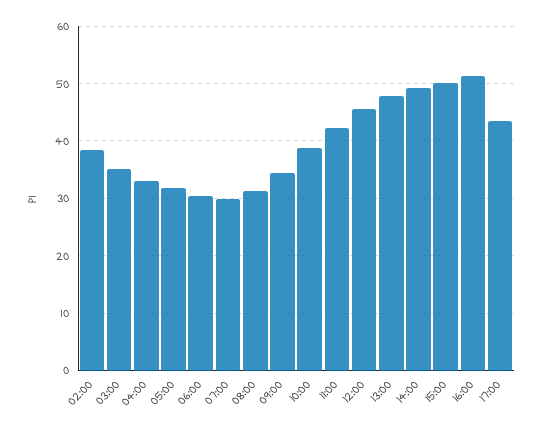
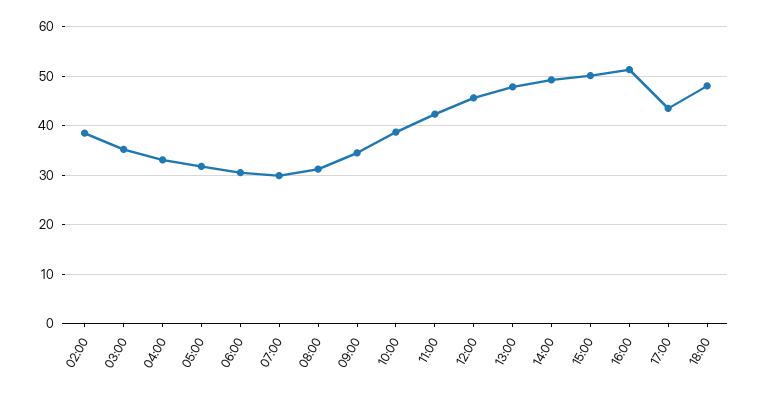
18:00: none -> 48

